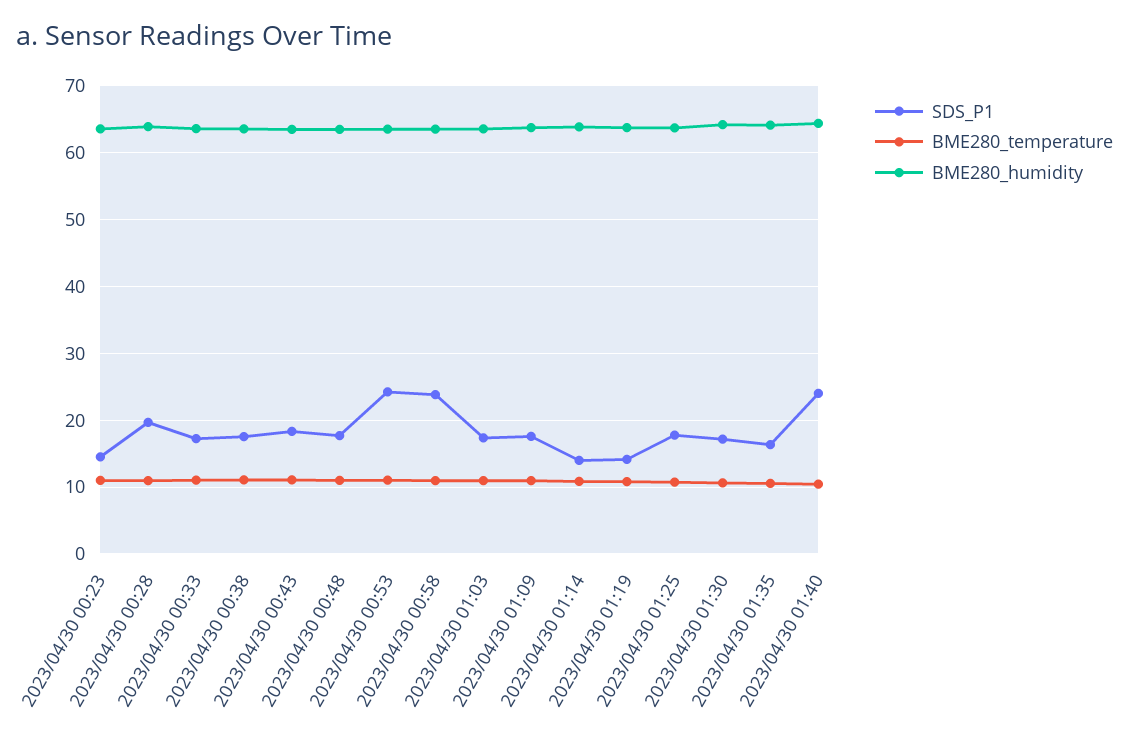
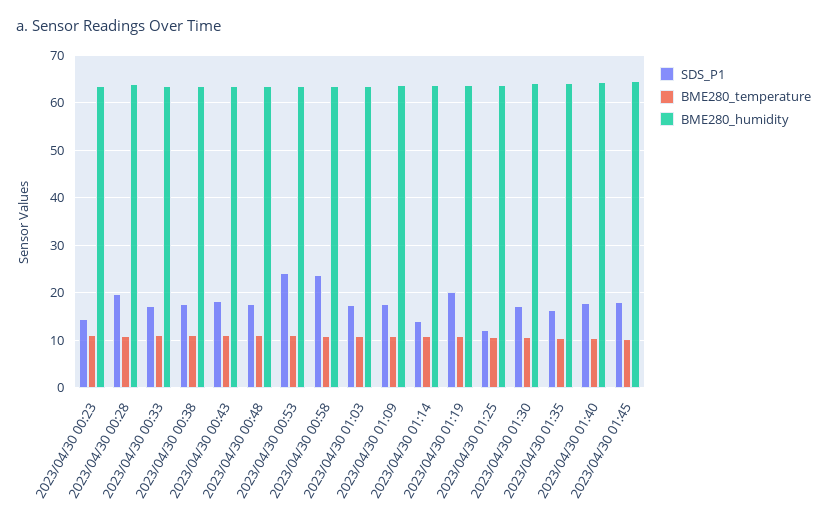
SDS_P1, 2023/04/30 01:19: 14 -> 20
SDS_P1, 2023/04/30 01:25: 18 -> 12
SDS_P1, 2023/04/30 01:40: 24 -> 18
SDS_P1, 2023/04/30 01:45: none -> 18
BME280_temperature, 2023/04/30 01:45: none -> 10
BME280_humidity, 2023/04/30 01:45: none -> 64

